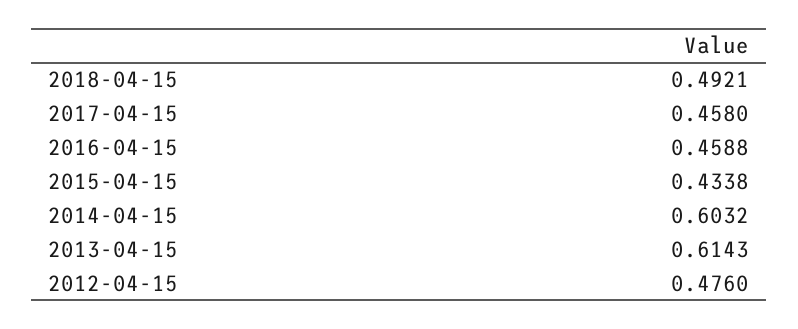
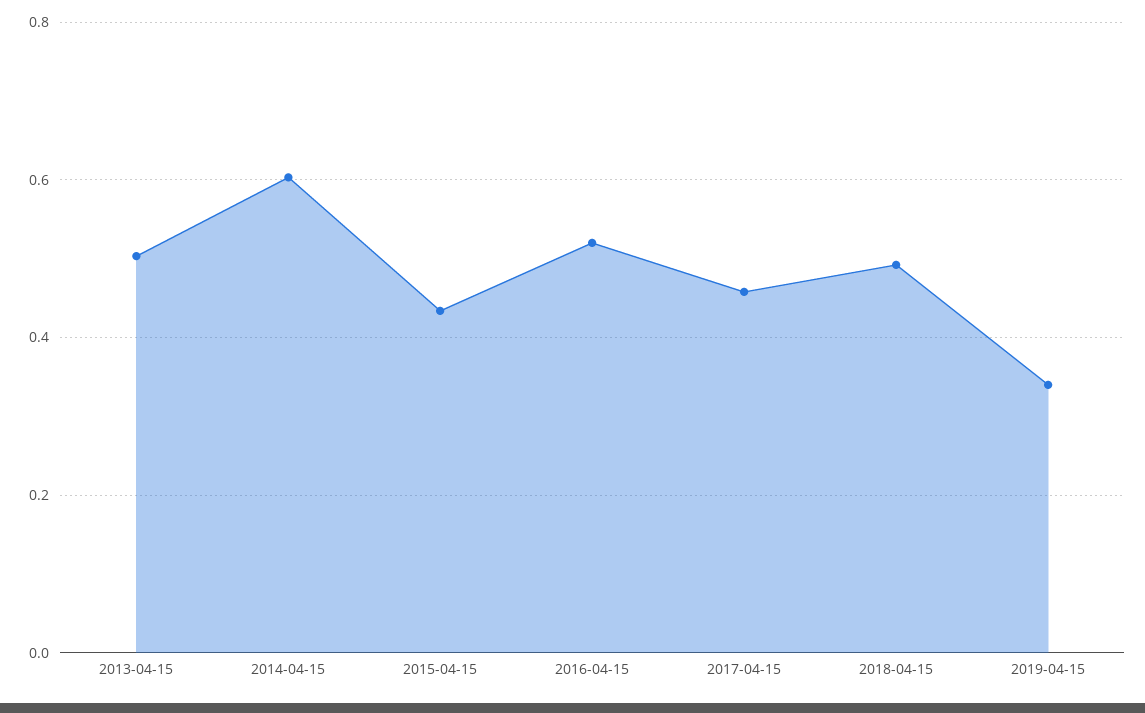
2016-04-15: 0.4588 -> 0.52
2013-04-15: 0.6143 -> 0.5
2012-04-15: 0.476 -> none
2019-04-15: none -> 0.34

